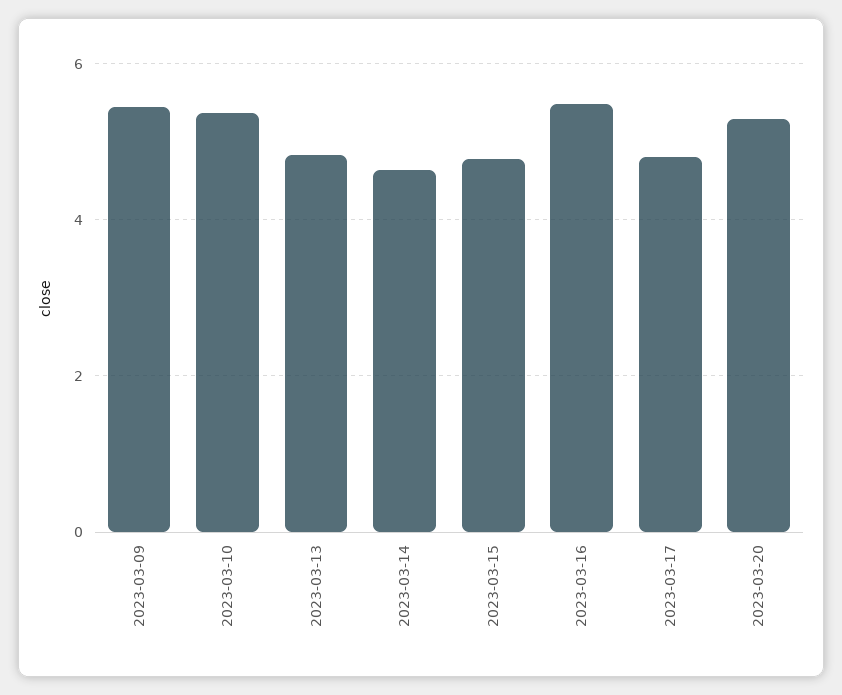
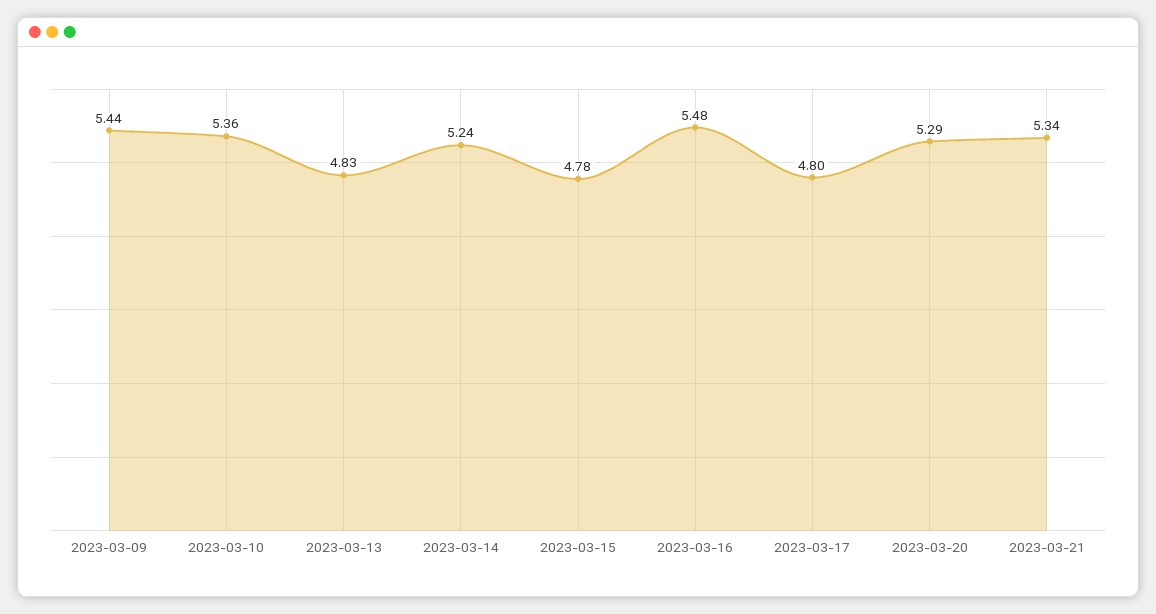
2023-03-14: 4.6 -> 5.24
2023-03-21: none -> 5.34

